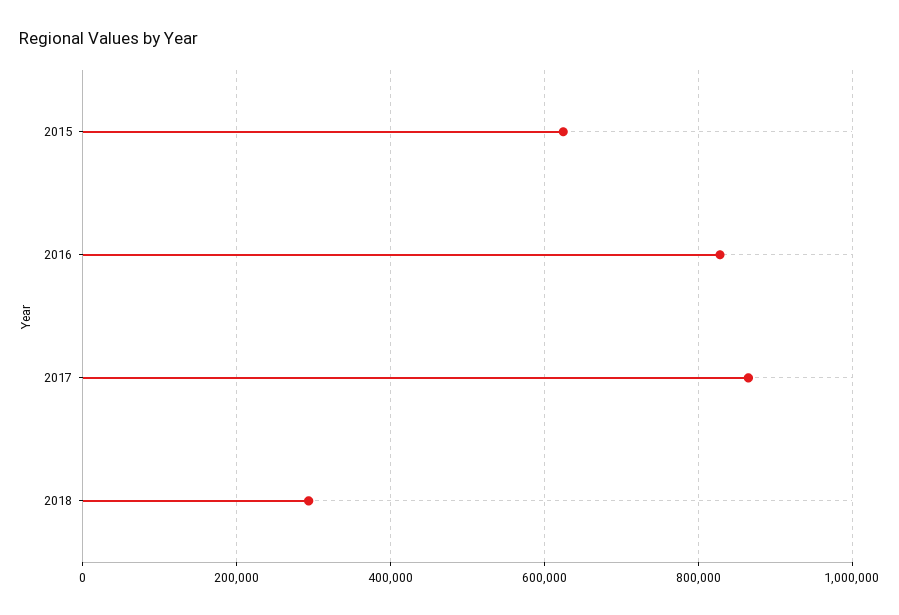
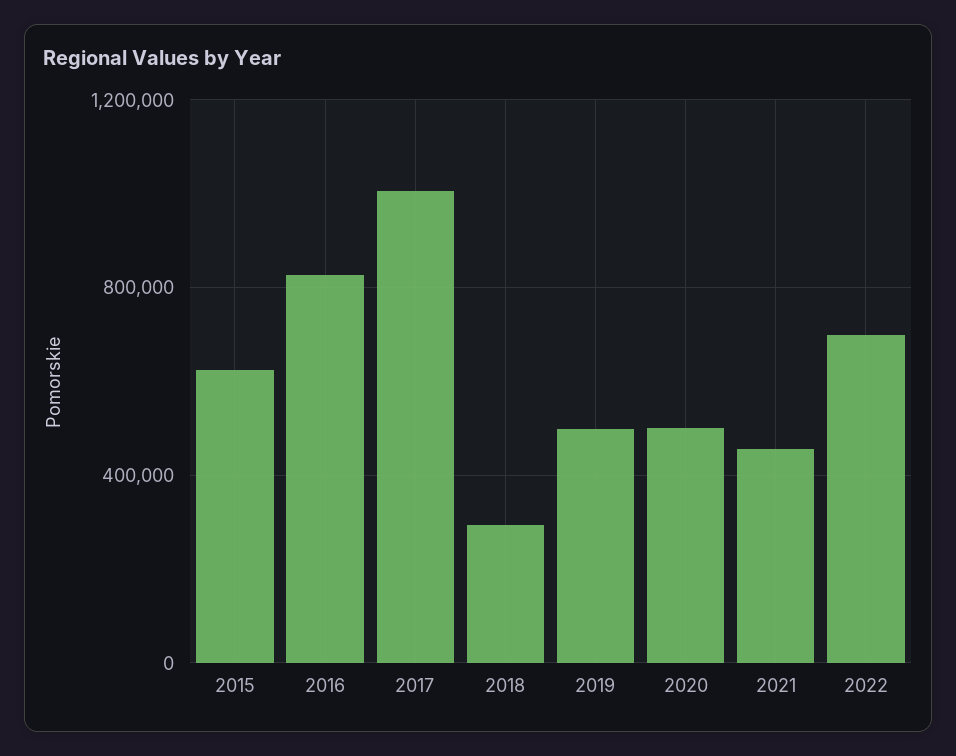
2017: 860000 -> 1000000
2019: none -> 500000
2020: none -> 500000
2021: none -> 450000
2022: none -> 700000

